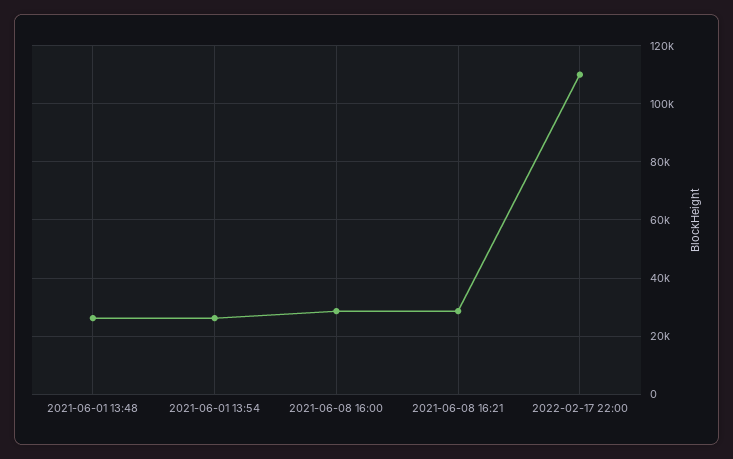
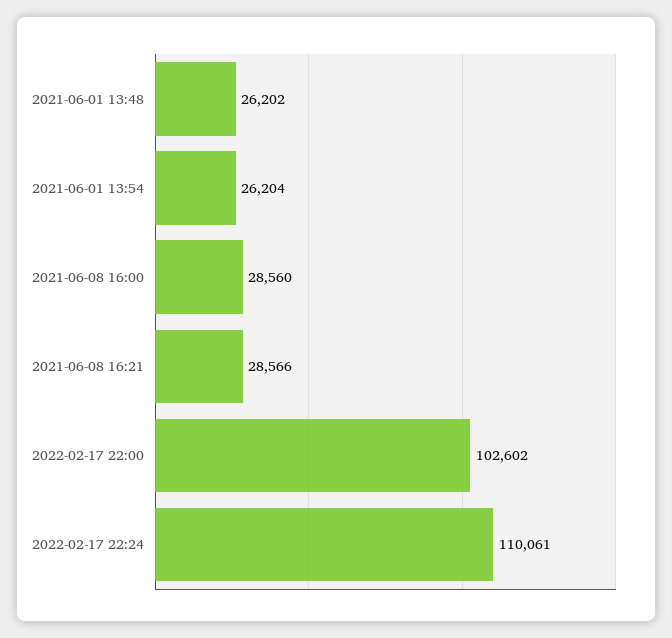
2022-02-17 22:00: 110000 -> 102602
2022-02-17 22:24: none -> 110061

